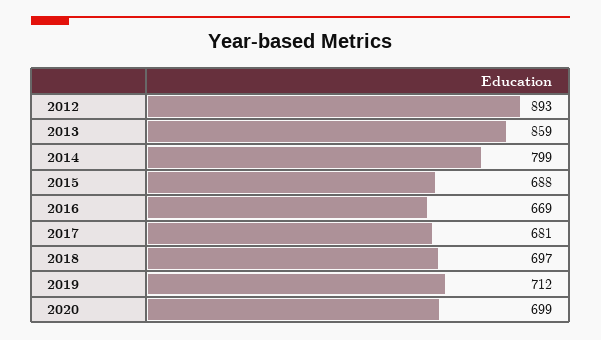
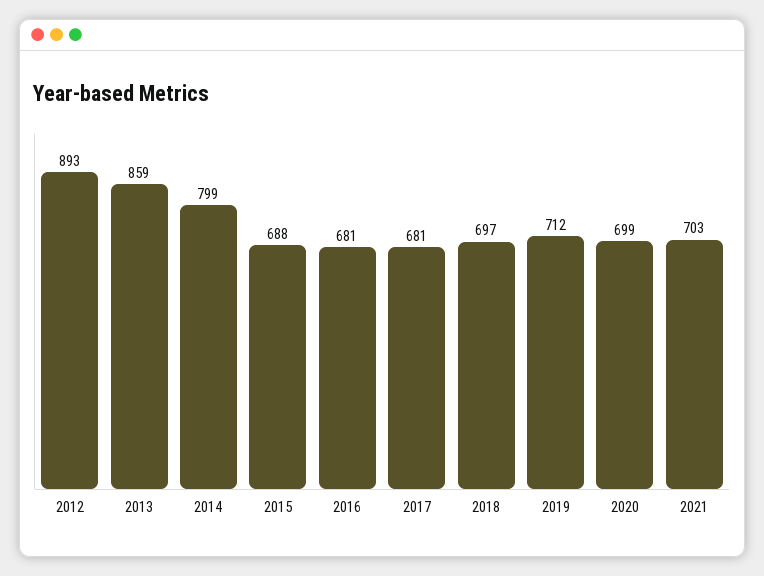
2016: 669 -> 681
2021: none -> 703

